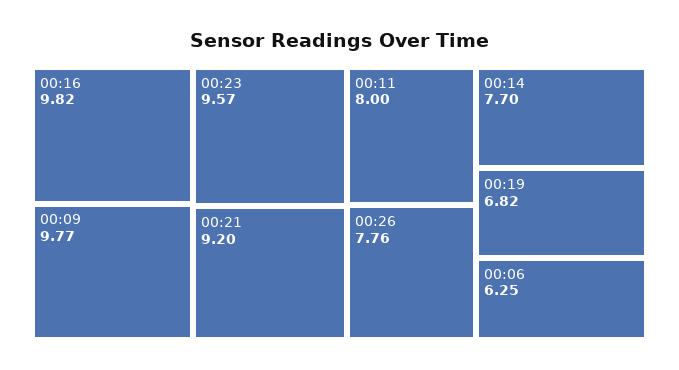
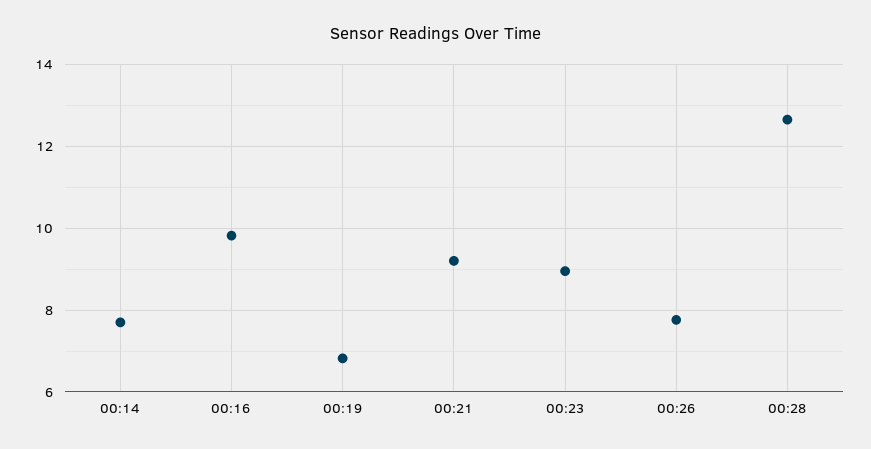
00:09: 9.77 -> none
00:23: 9.57 -> 9
00:11: 8 -> none
00:06: 6.25 -> none
00:28: none -> 12.6

